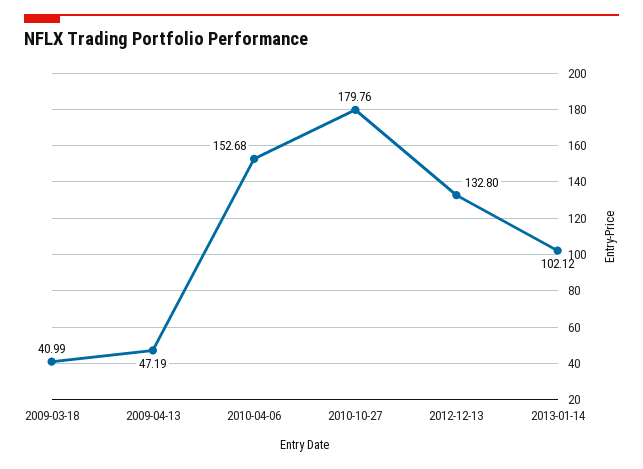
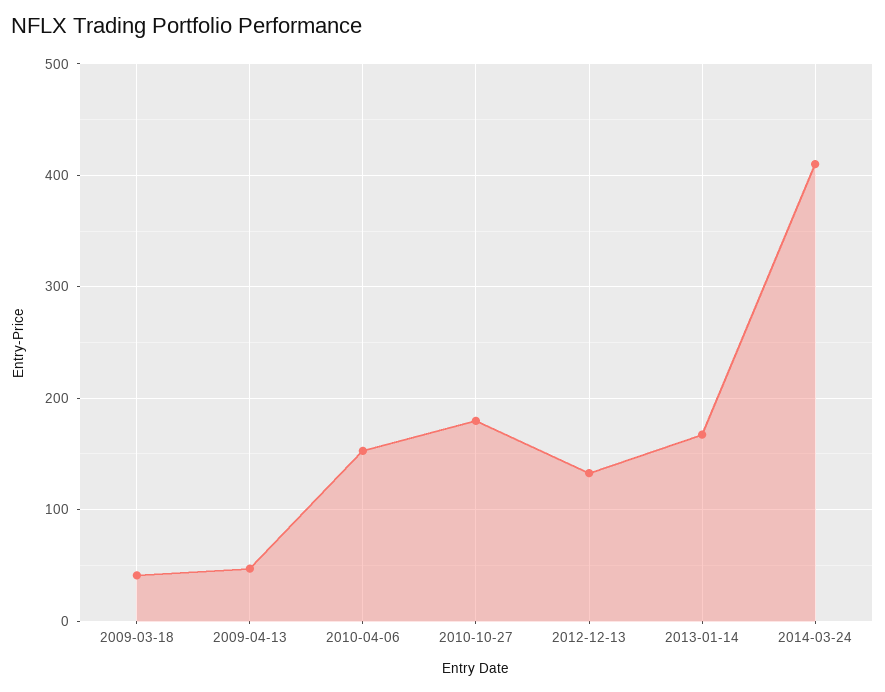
2013-01-14: 102.12 -> 170
2014-03-24: none -> 410

